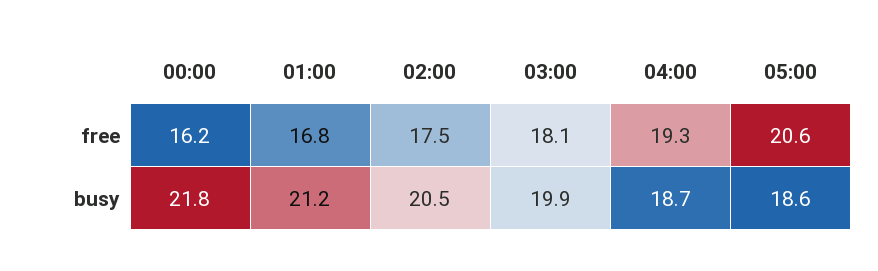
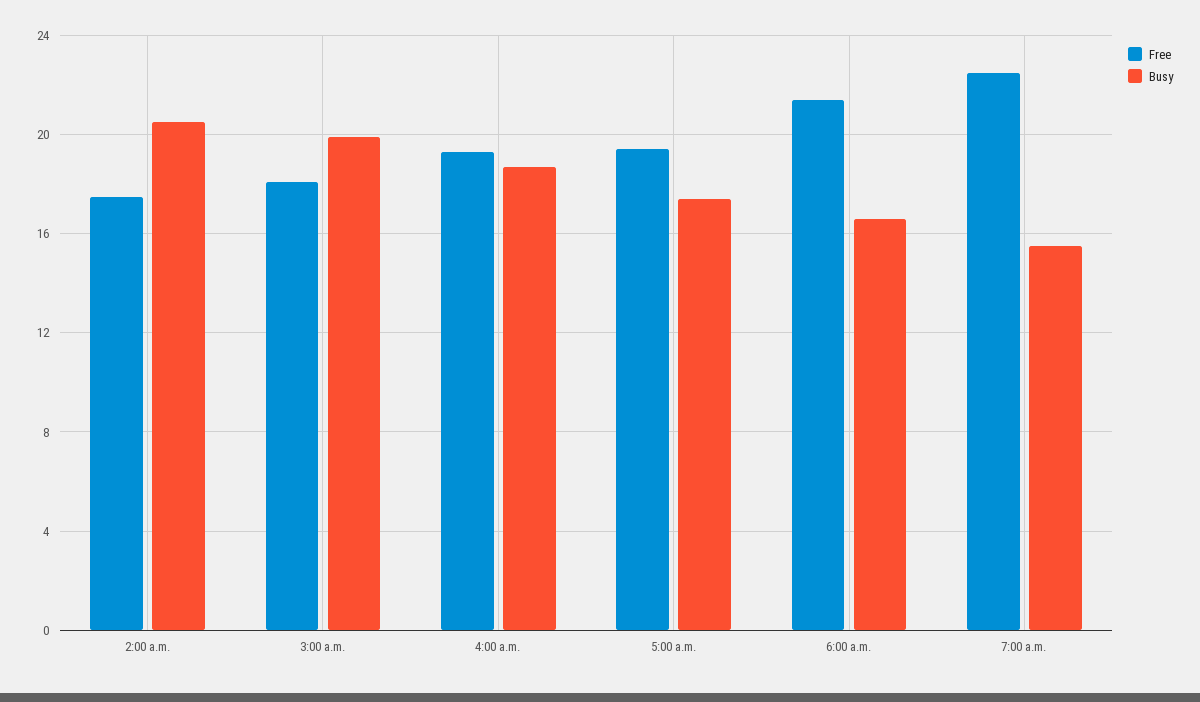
free, 00:00: 16.2 -> none
free, 01:00: 16.8 -> none
free, 05:00: 20.6 -> 19.5
busy, 00:00: 21.8 -> none
busy, 01:00: 21.2 -> none
busy, 05:00: 18.6 -> 17.5
free, 6:00 a.m.: none -> 21.5
busy, 6:00 a.m.: none -> 16.5
free, 7:00 a.m.: none -> 22.5
busy, 7:00 a.m.: none -> 15.5

